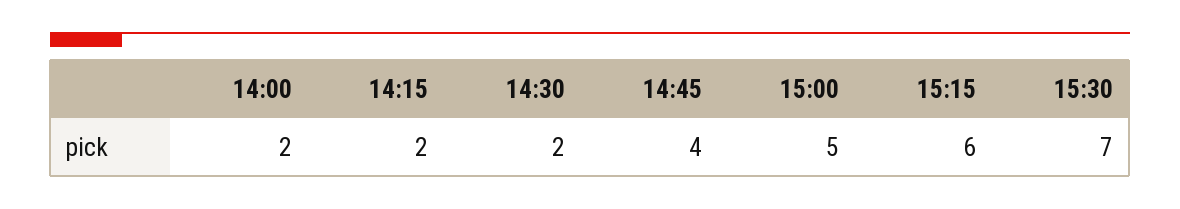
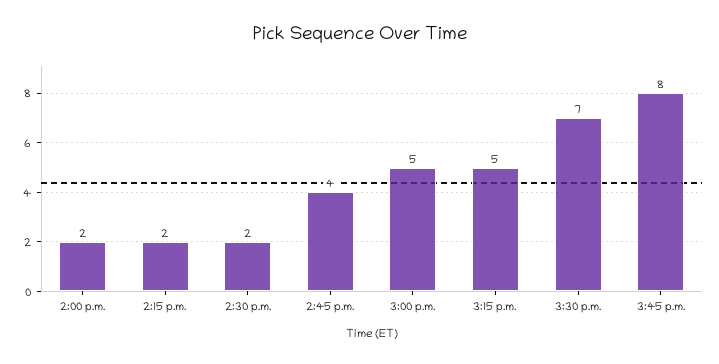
15:15: 6 -> 5
3:45 p.m.: none -> 8

